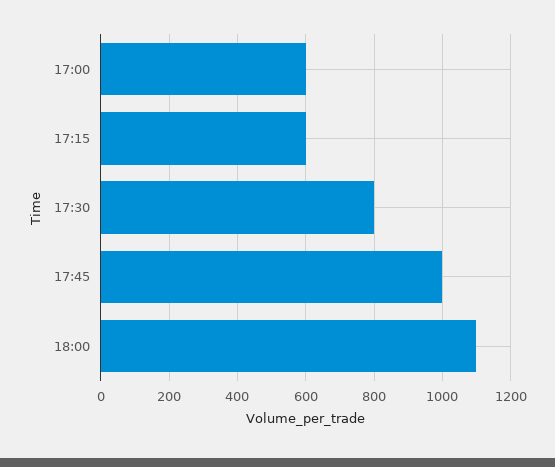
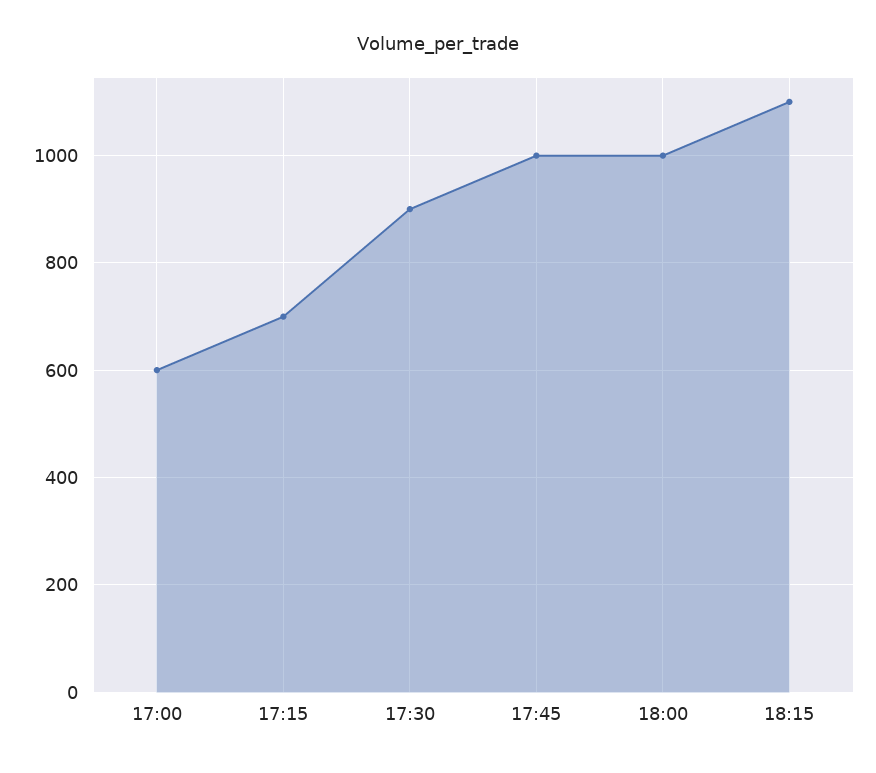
17:15: 600 -> 700
17:30: 800 -> 900
18:00: 1100 -> 1000
18:15: none -> 1100

